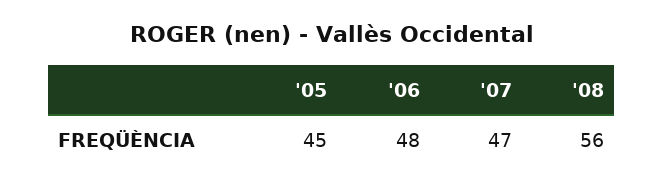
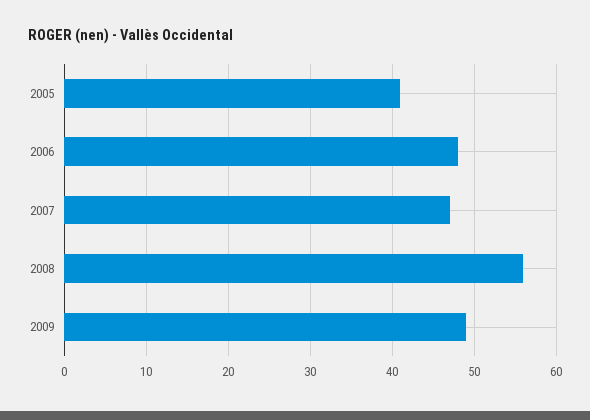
'05: 45 -> 41
2009: none -> 49

